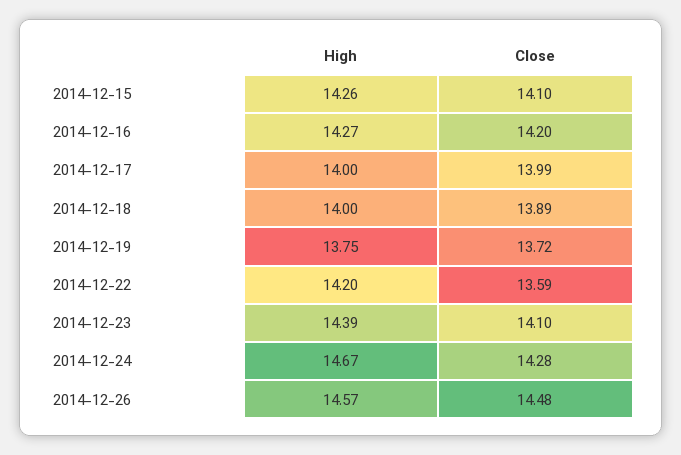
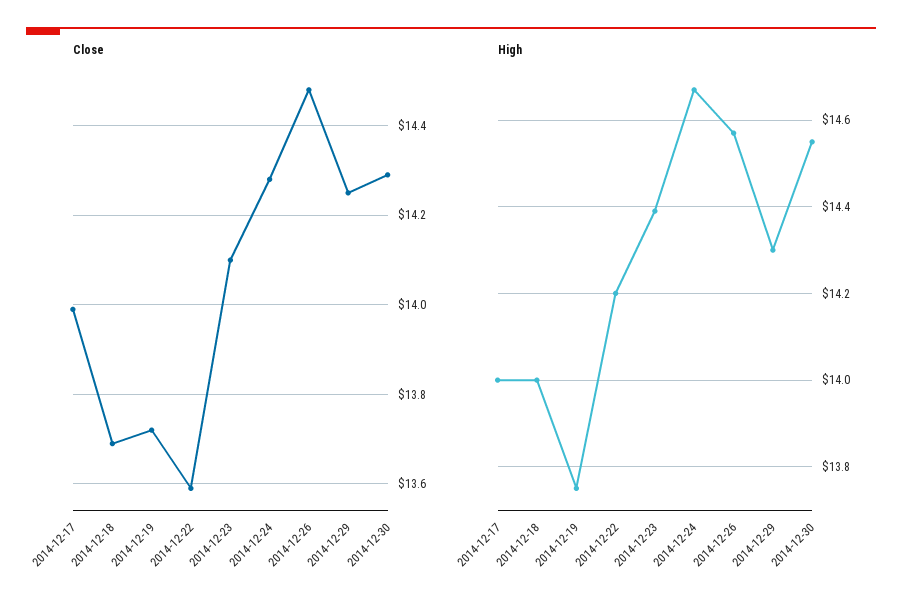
High, 2014-12-15: 14.26 -> none
Close, 2014-12-15: 14.1 -> none
High, 2014-12-16: 14.27 -> none
Close, 2014-12-16: 14.2 -> none
Close, 2014-12-18: 13.89 -> 13.7
Close, 2014-12-29: none -> 14.25
Close, 2014-12-30: none -> 14.3
High, 2014-12-29: none -> 14.3
High, 2014-12-30: none -> 14.55

